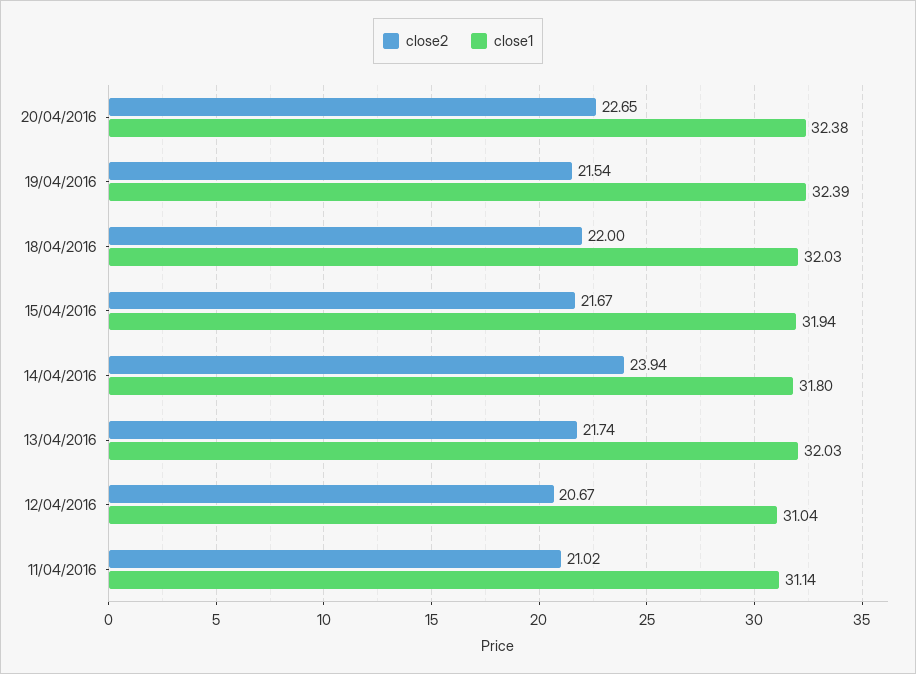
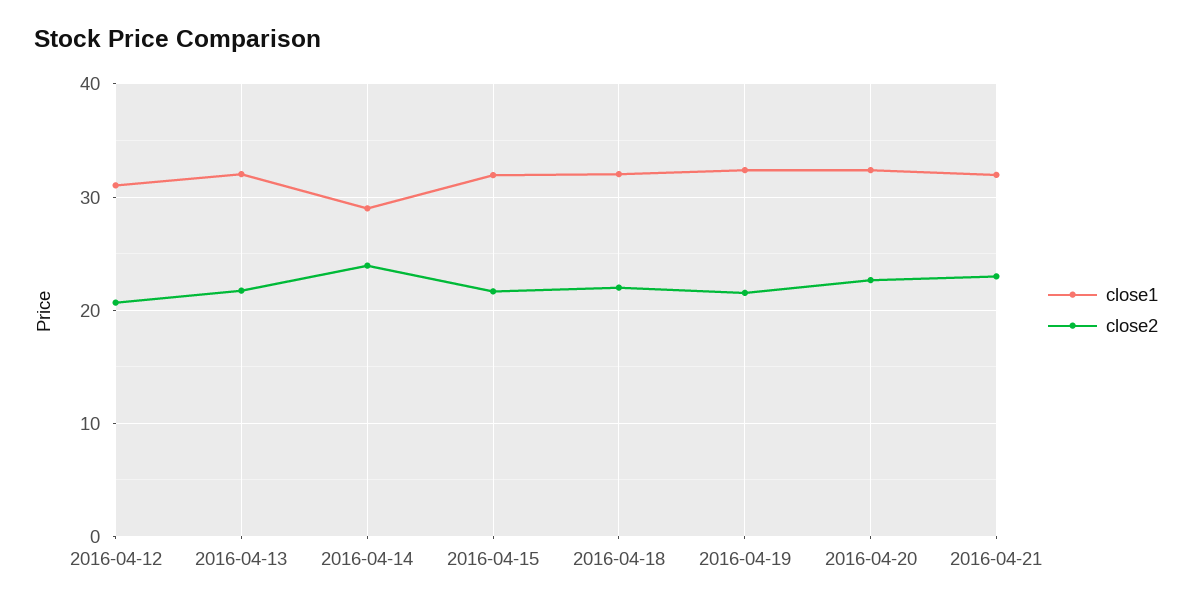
close1, 14/04/2016: 31.8 -> 29
close2, 11/04/2016: 21.02 -> none
close1, 11/04/2016: 31.14 -> none
close1, 2016-04-21: none -> 32
close2, 2016-04-21: none -> 23

